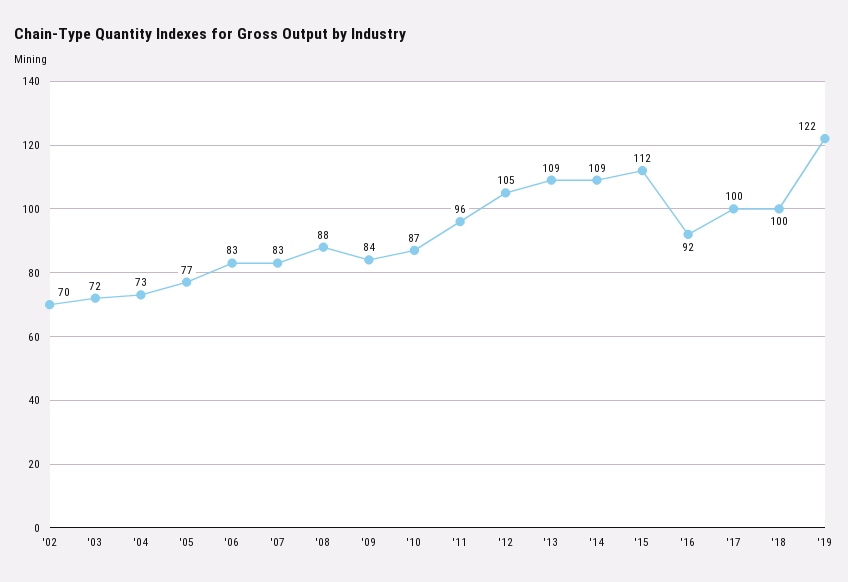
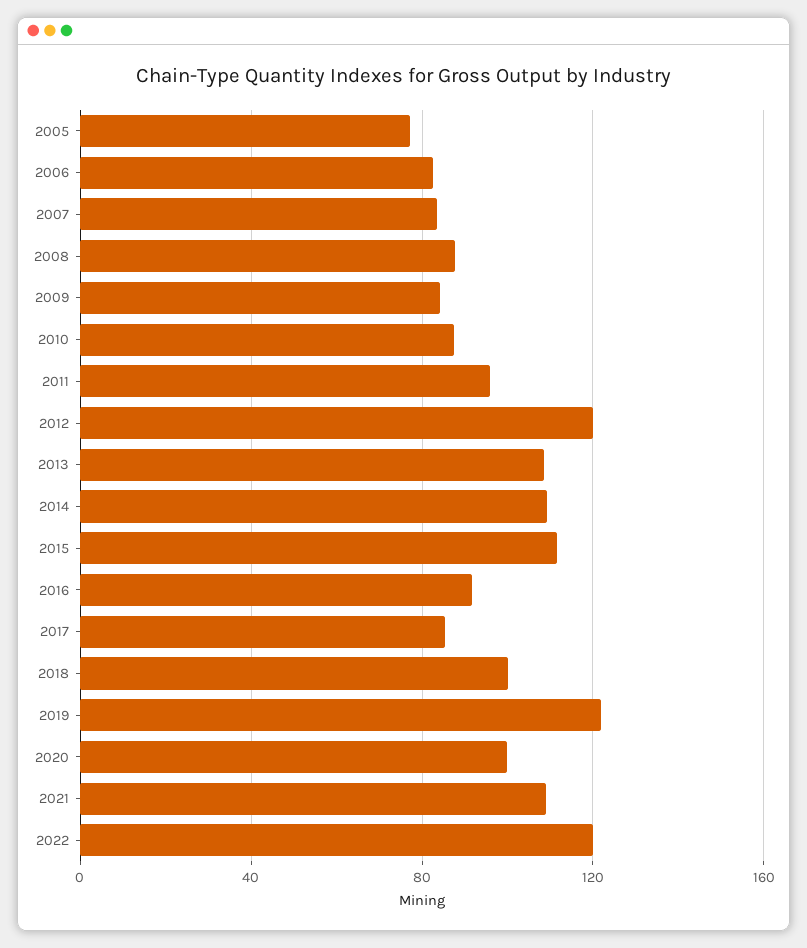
'02: 70 -> none
'03: 72 -> none
'04: 73 -> none
'12: 105 -> 120
'17: 100 -> 85
2020: none -> 100
2021: none -> 110
2022: none -> 120

